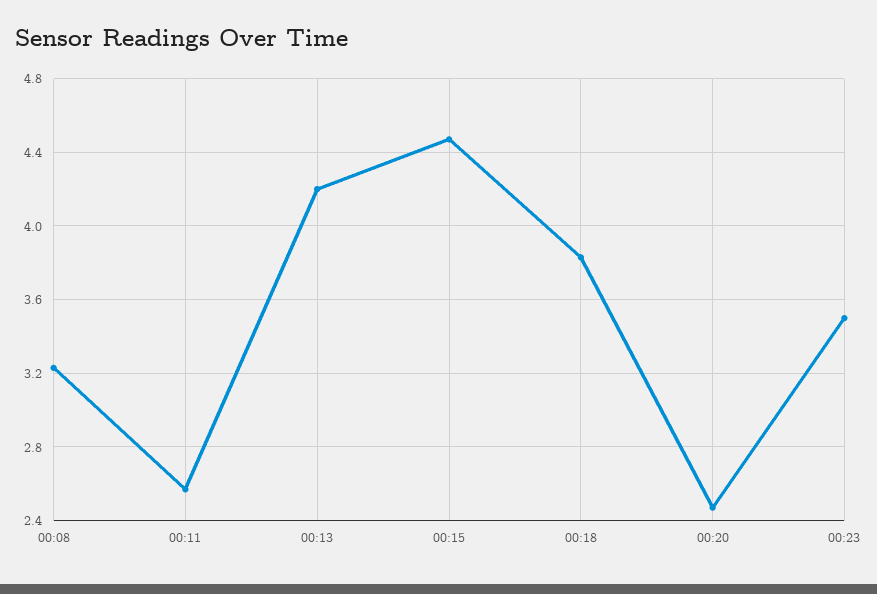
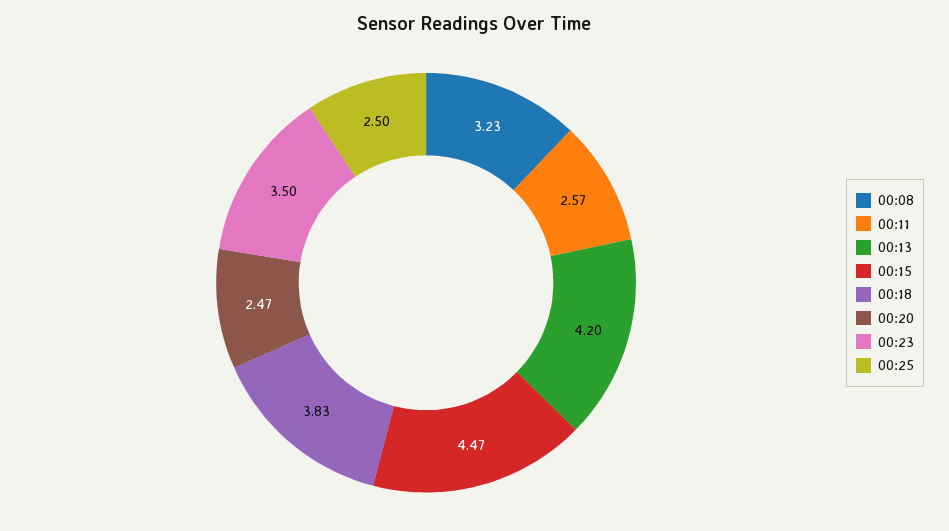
00:25: none -> 2.5

